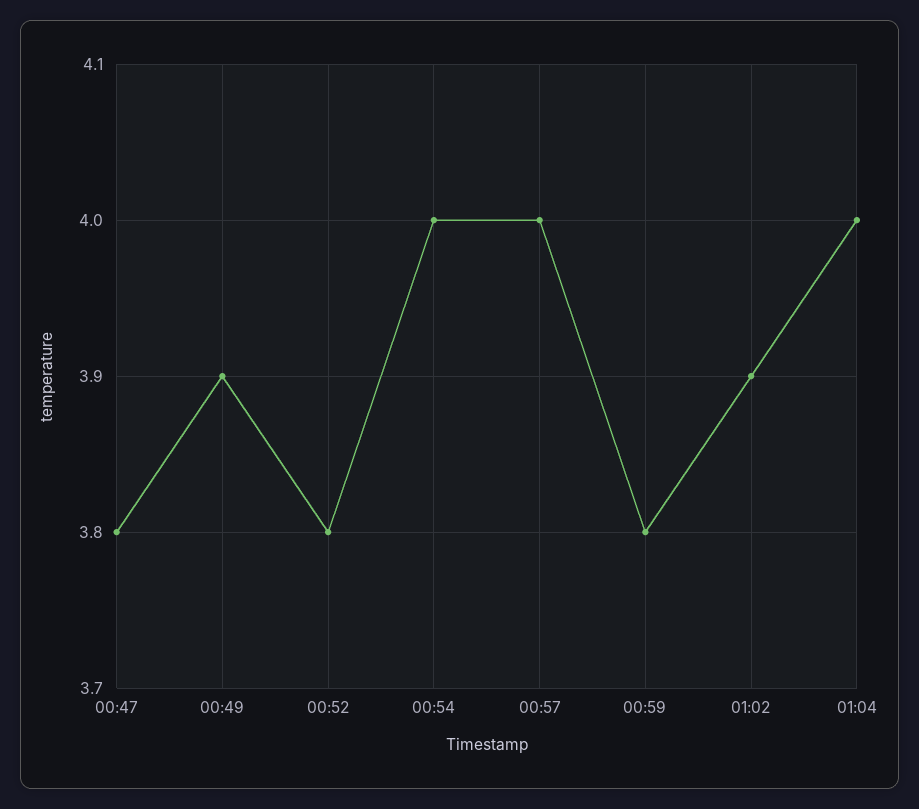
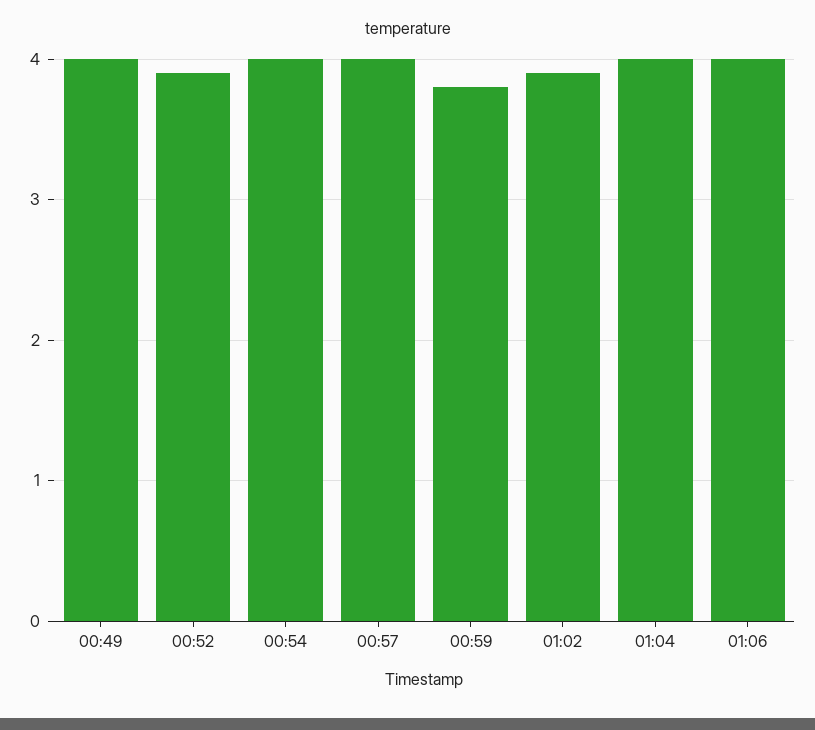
00:47: 3.8 -> none
00:49: 3.9 -> 4
00:52: 3.8 -> 3.9
01:06: none -> 4

